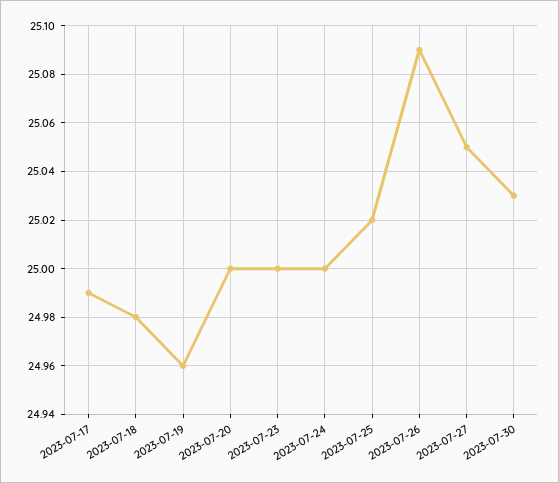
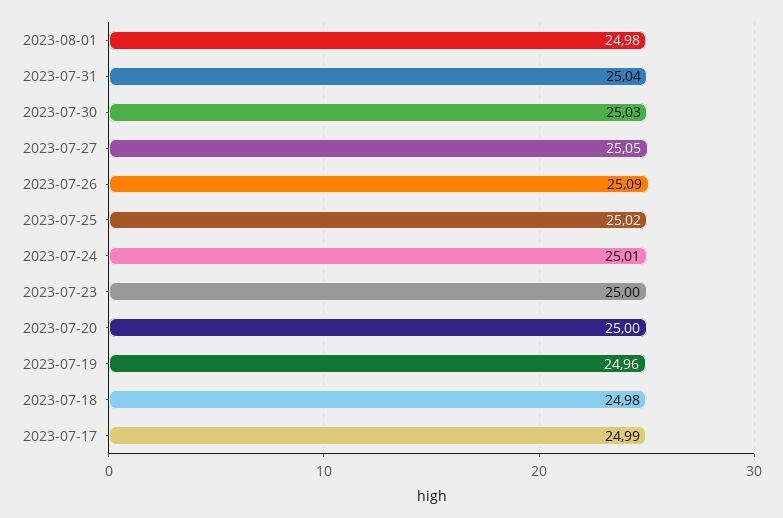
2023-07-24: 25 -> 25.01
2023-08-01: none -> 24.98
2023-07-31: none -> 25.04

